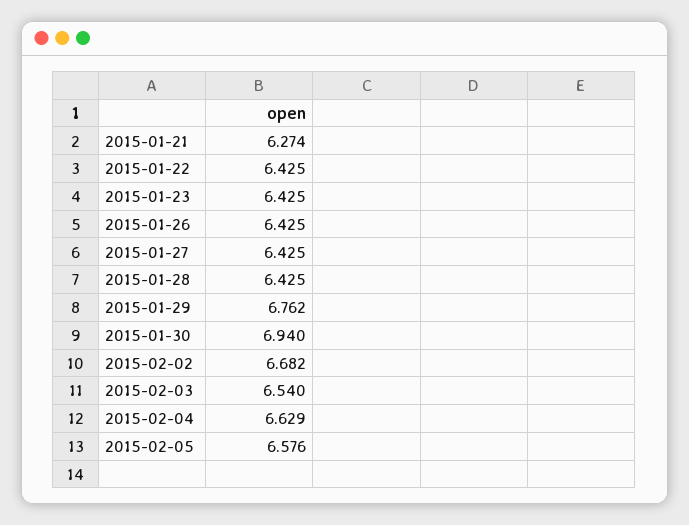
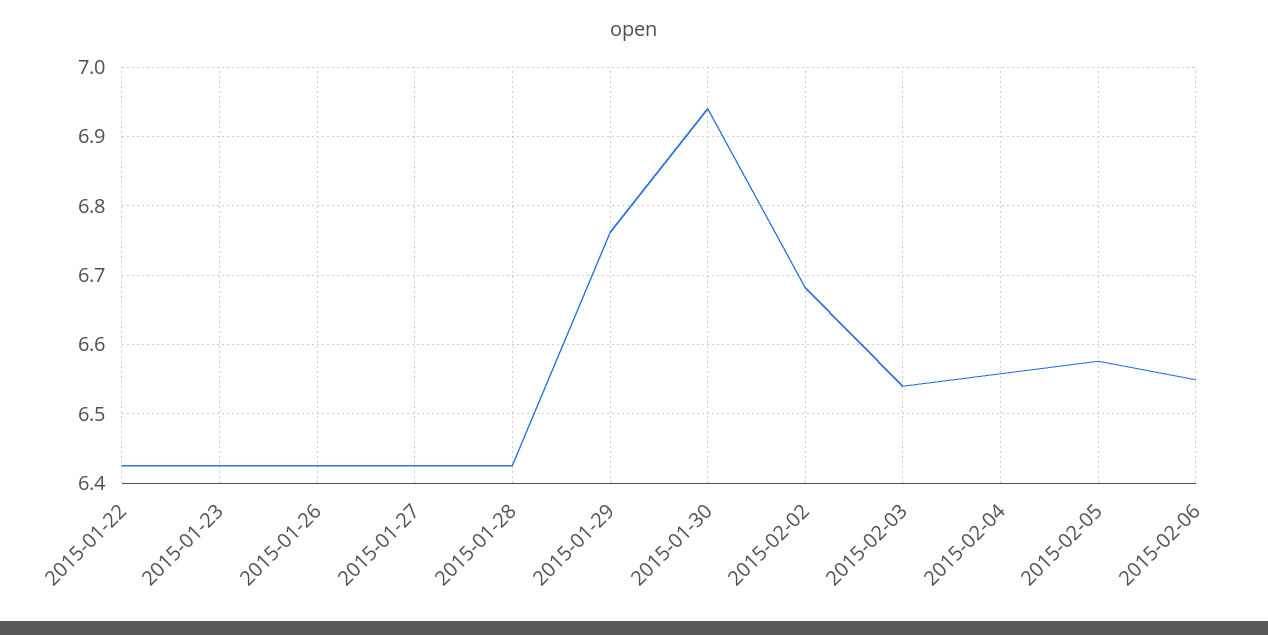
2015-01-21: 6.274 -> none
2015-02-04: 6.629 -> 6.56
2015-02-06: none -> 6.55

